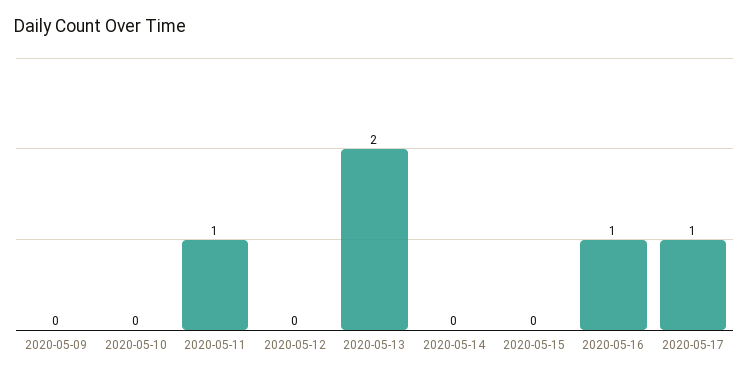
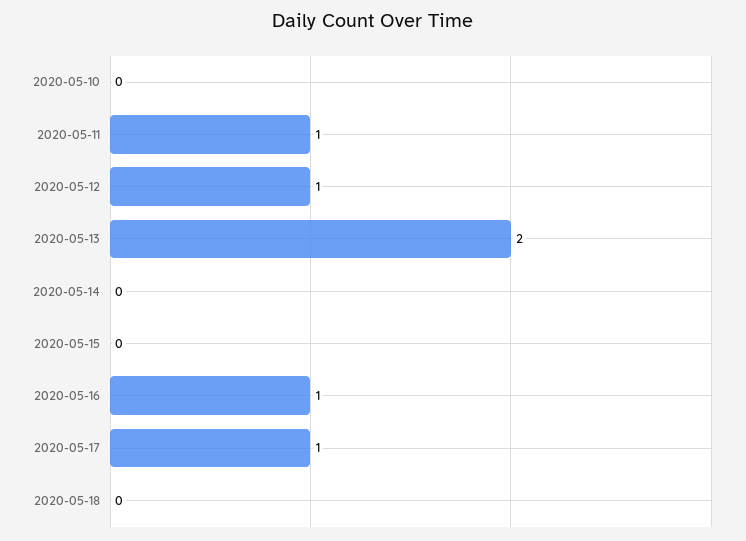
2020-05-09: 0 -> none
2020-05-12: 0 -> 1
2020-05-18: none -> 0

